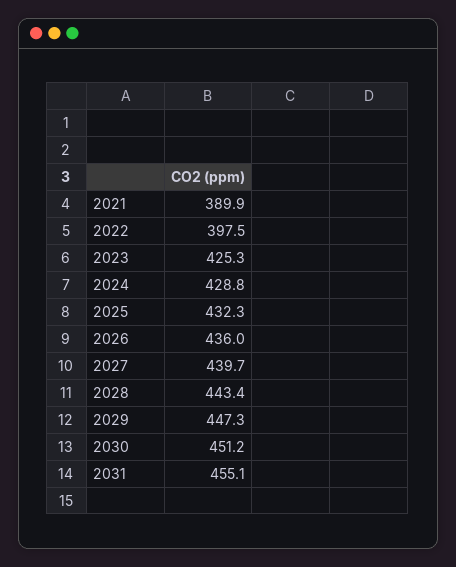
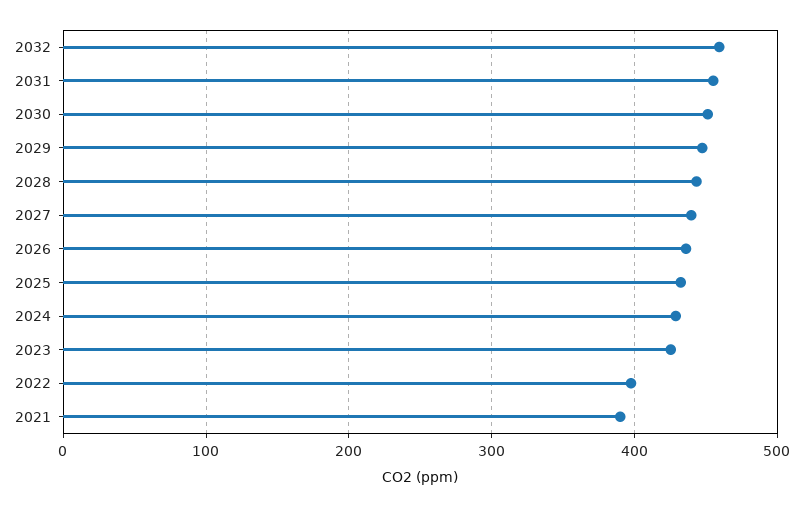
2032: none -> 460

